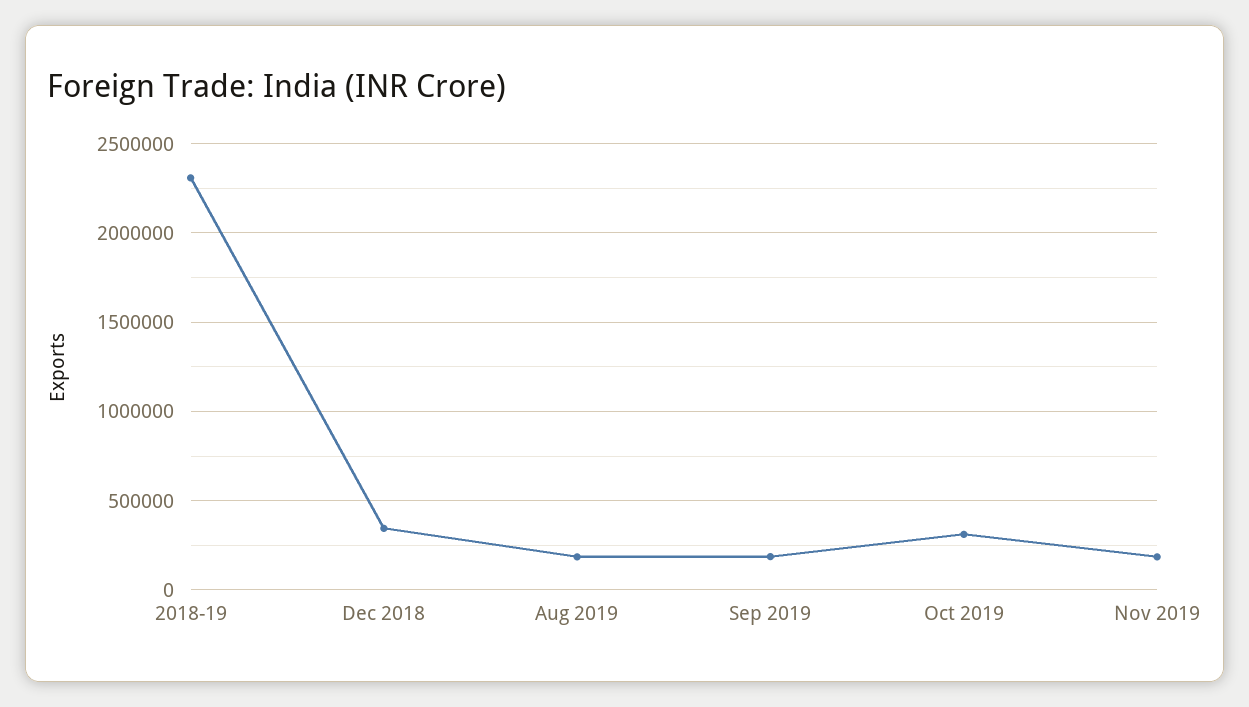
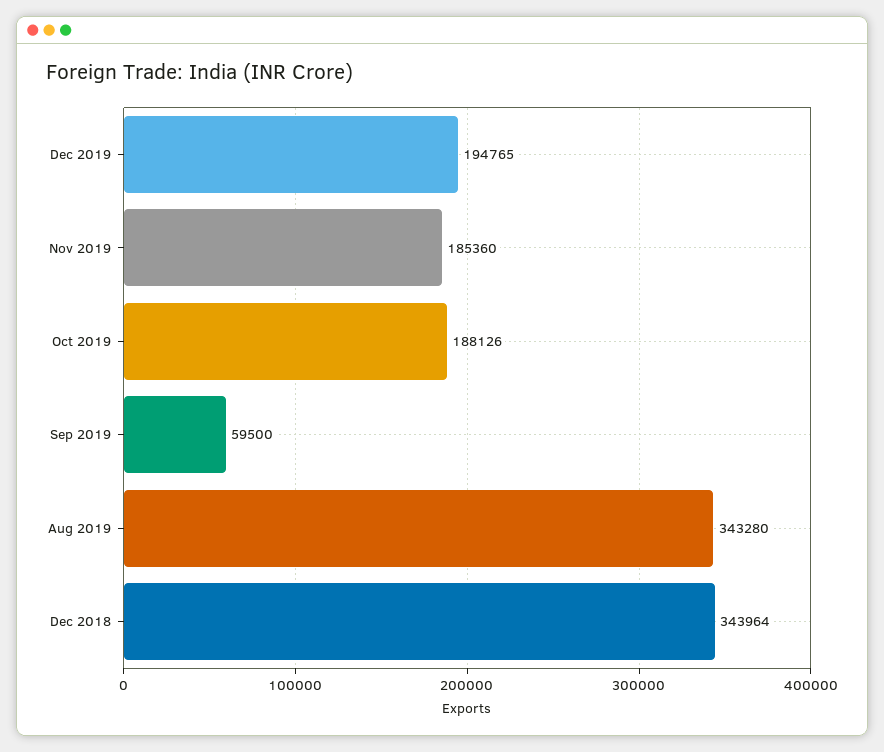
2018-19: 2300000 -> none
Aug 2019: 200000 -> 343280
Sep 2019: 200000 -> 59500
Oct 2019: 300000 -> 188126
Dec 2019: none -> 194765

